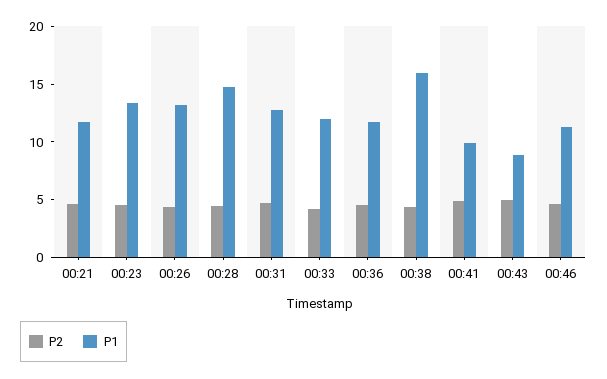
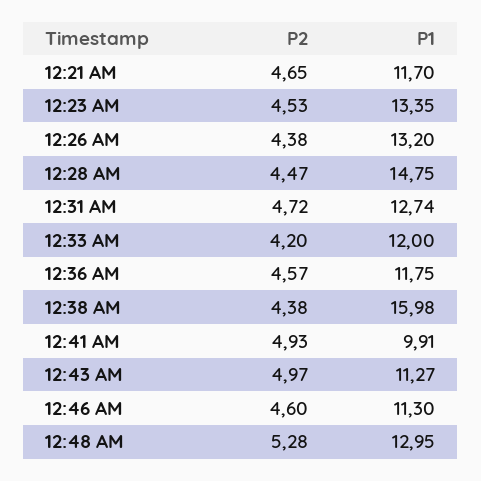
P1, 00:43: 9 -> 11.27
P2, 12:48 AM: none -> 5.28
P1, 12:48 AM: none -> 12.95

